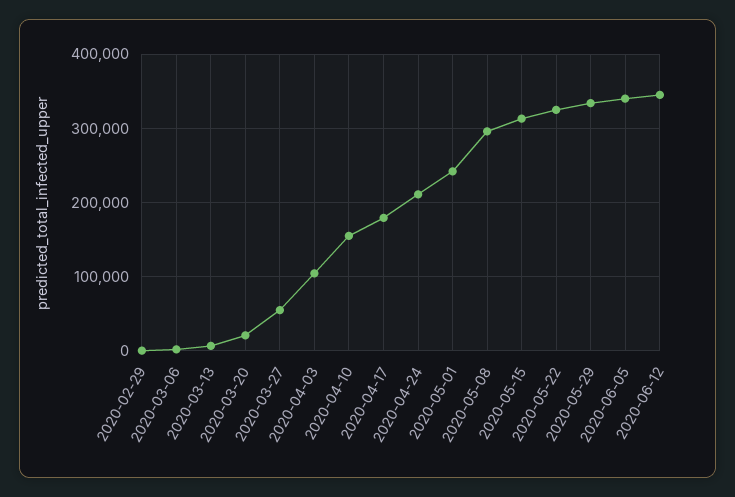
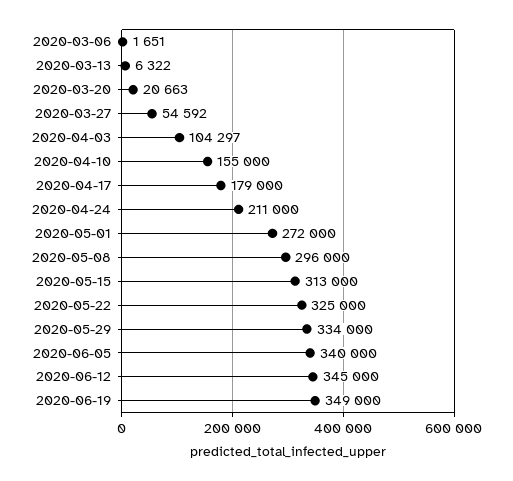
2020-02-29: 0 -> none
2020-05-01: 240000 -> 272000
2020-06-19: none -> 349000

